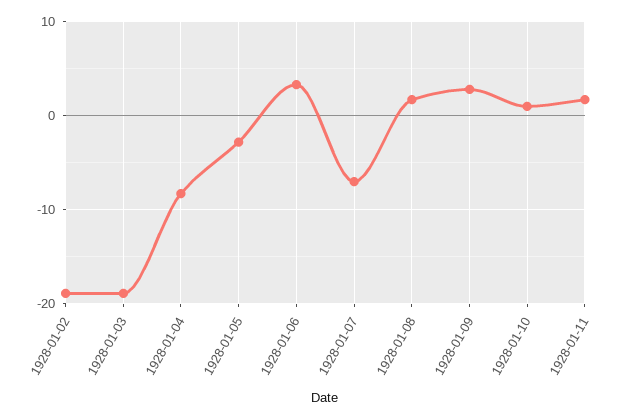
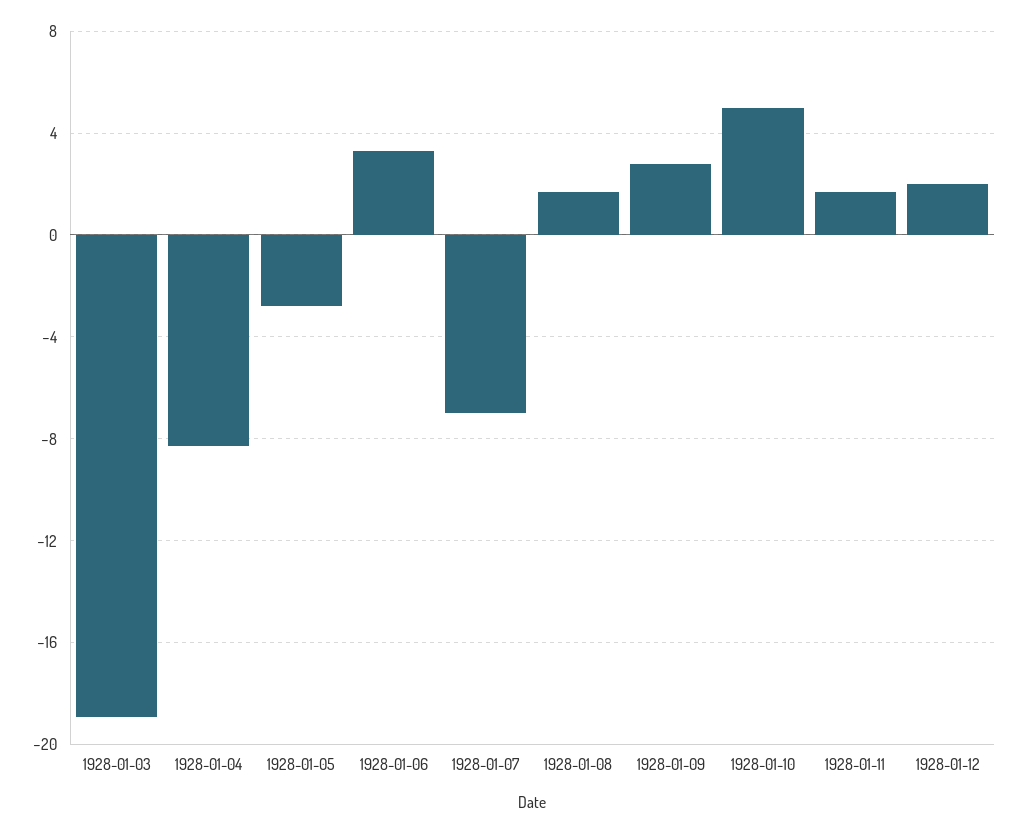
1928-01-02: -19 -> none
1928-01-10: 1 -> 5
1928-01-12: none -> 2

